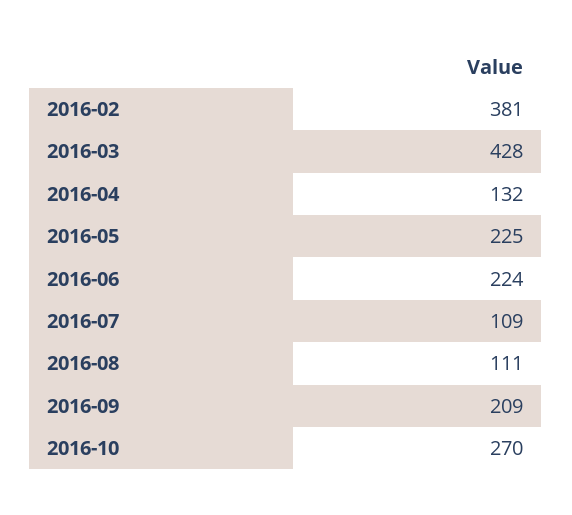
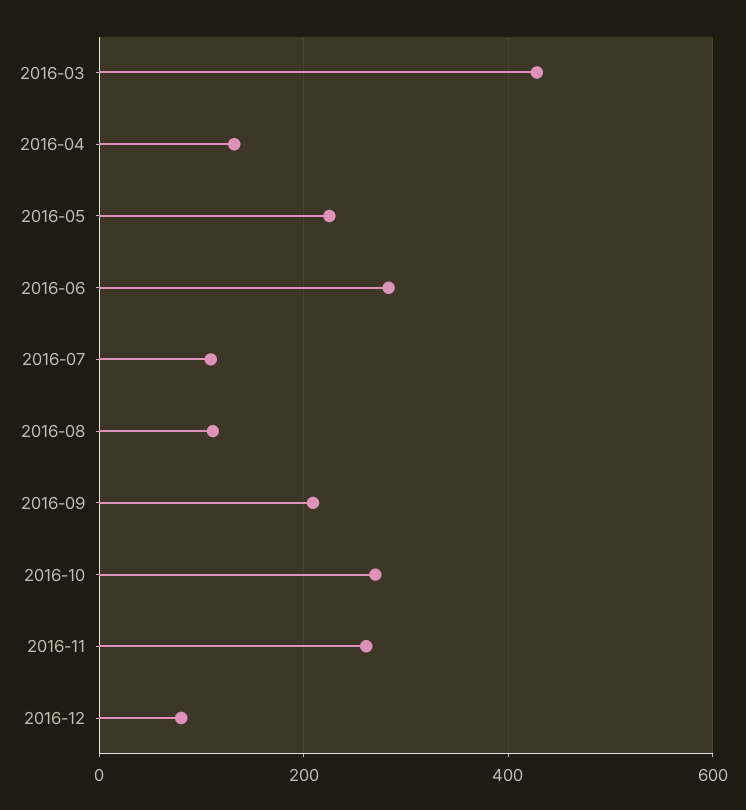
2016-02: 381 -> none
2016-06: 224 -> 280
2016-11: none -> 260
2016-12: none -> 80

